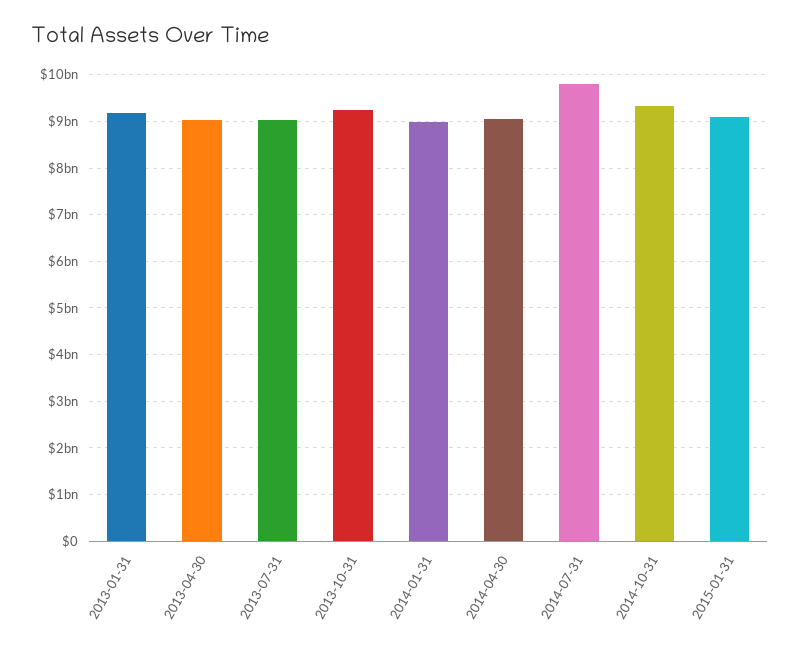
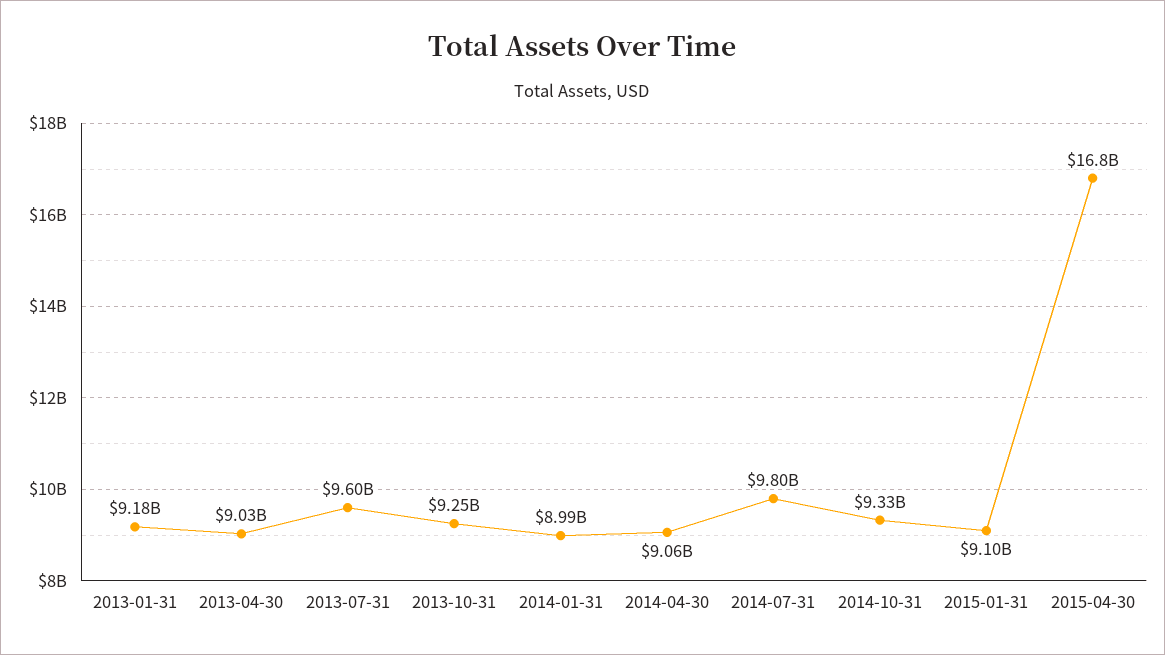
2013-07-31: 9000000000 -> 9600000000
2015-04-30: none -> 16800000000

